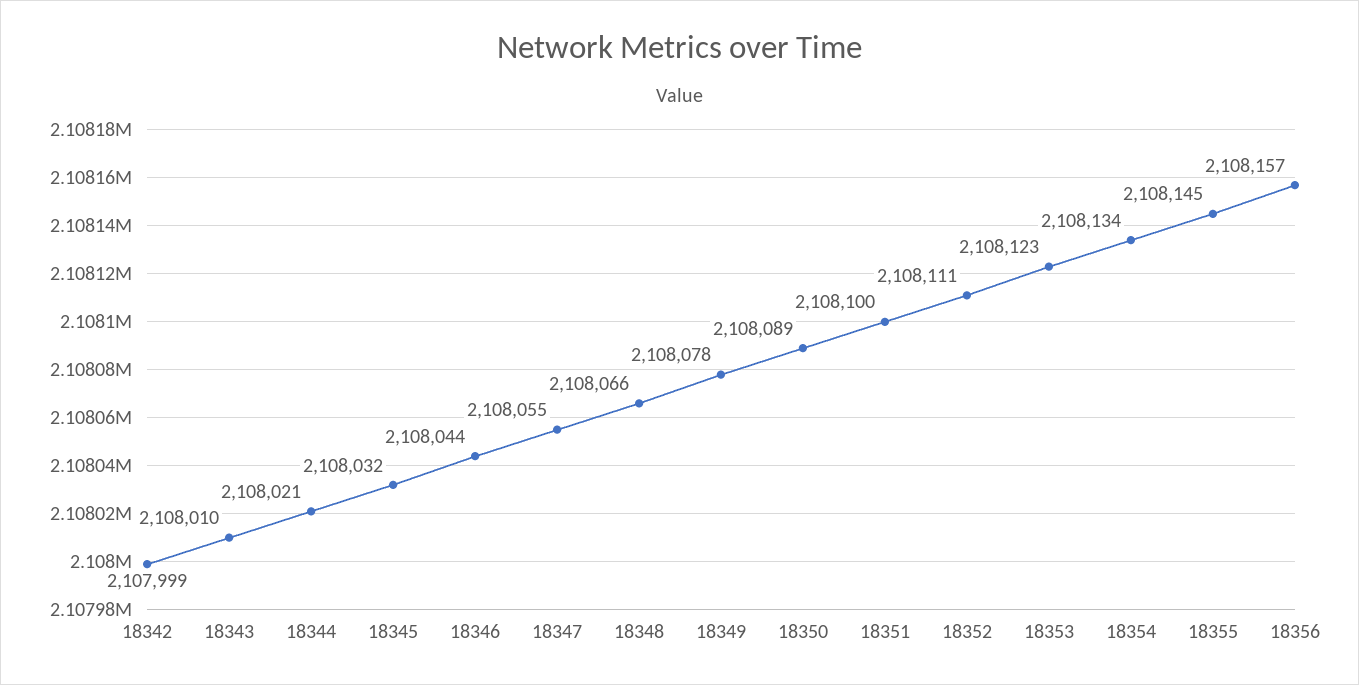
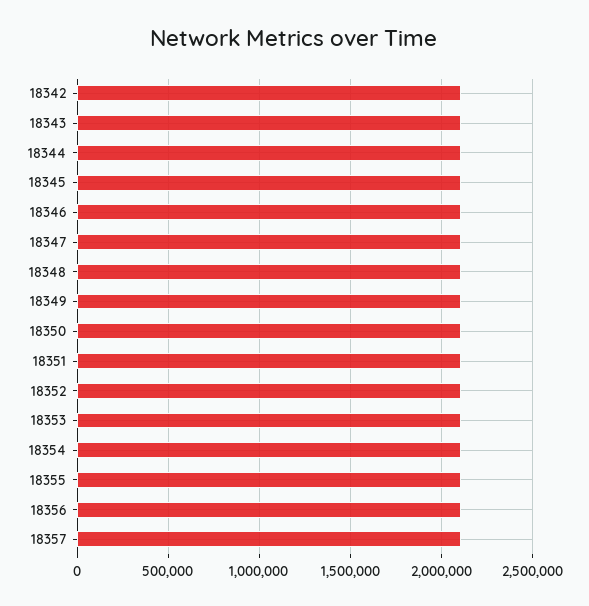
18357: none -> 2100000

